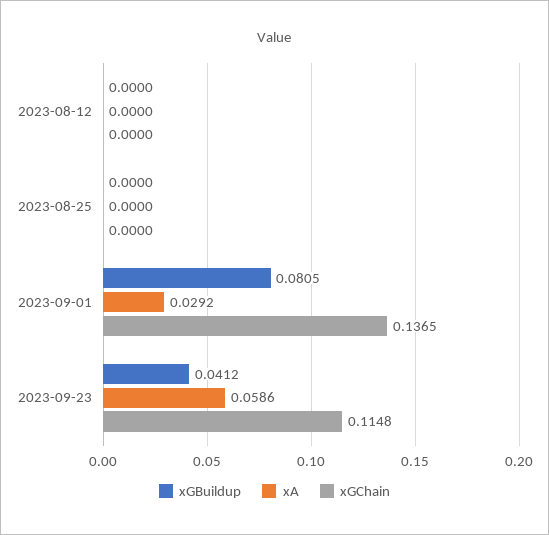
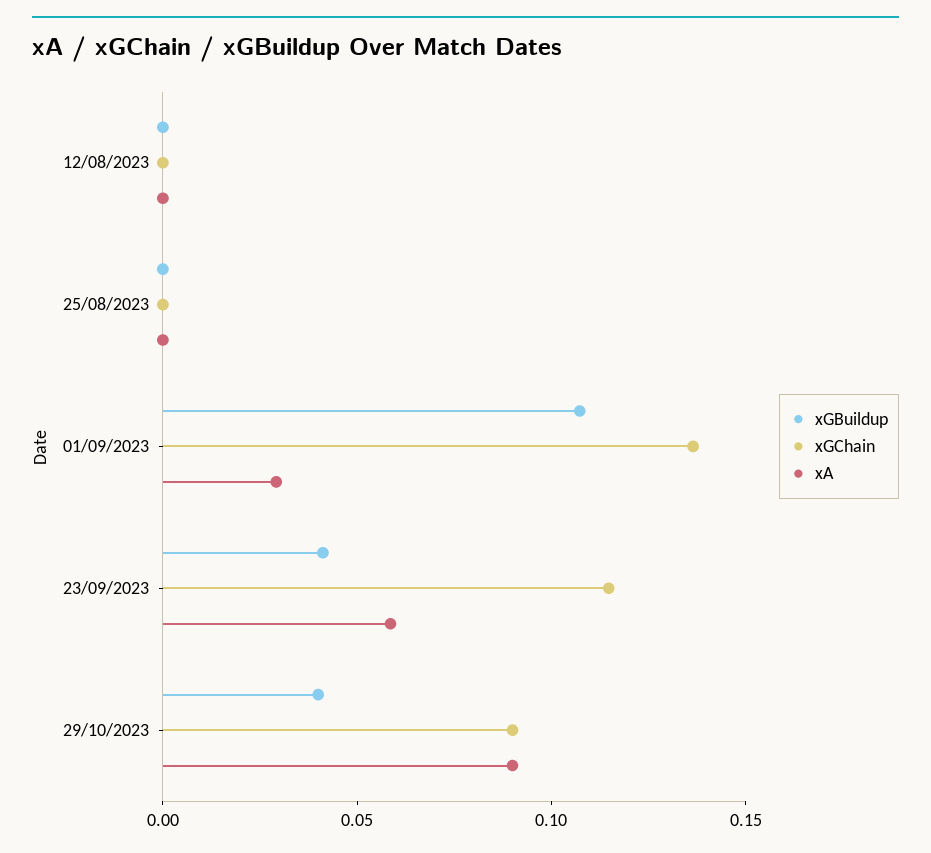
xGBuildup, 2023-09-01: 0.0805 -> 0.11
xGBuildup, 29/10/2023: none -> 0.04
xGChain, 29/10/2023: none -> 0.09
xA, 29/10/2023: none -> 0.09

